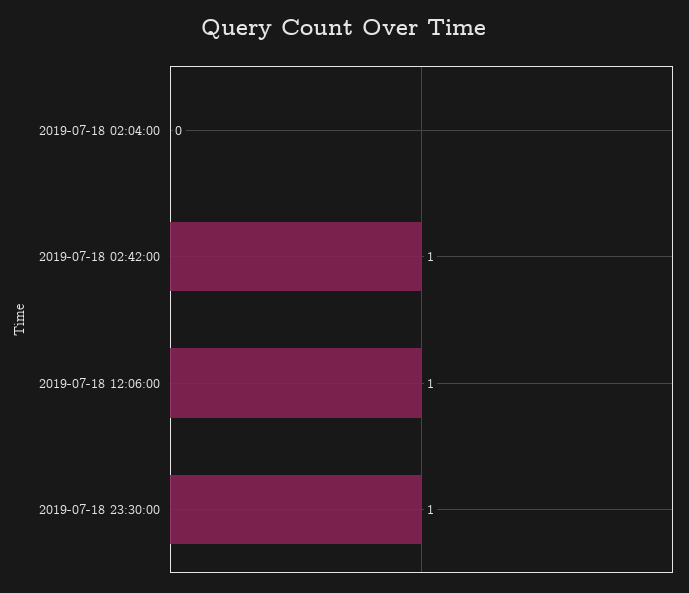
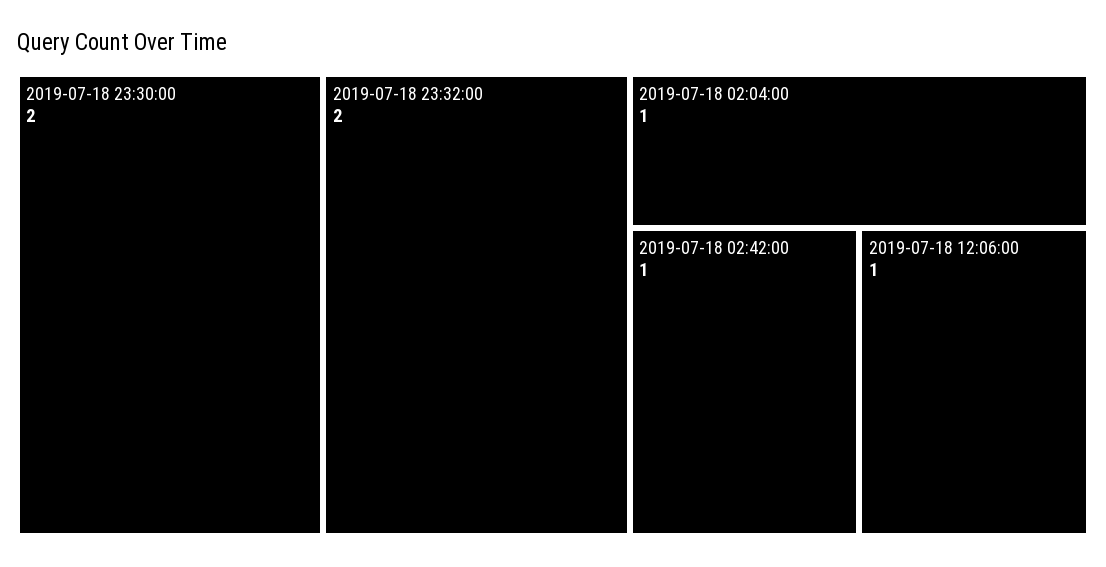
2019-07-18 02:04:00: 0 -> 1
2019-07-18 23:30:00: 1 -> 2
2019-07-18 23:32:00: none -> 2

